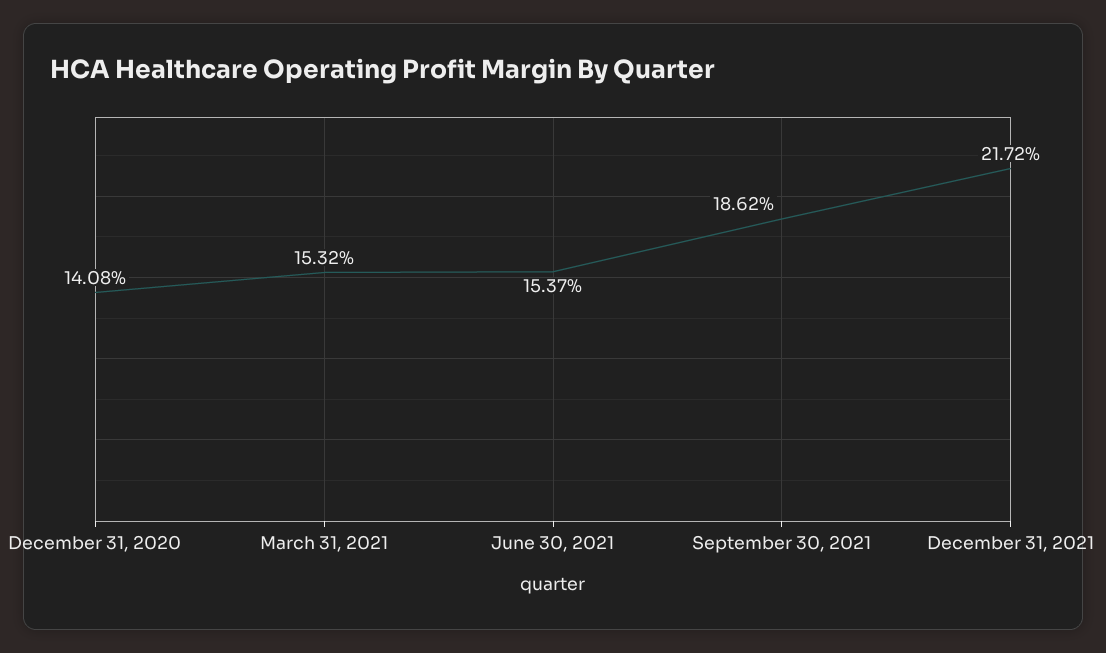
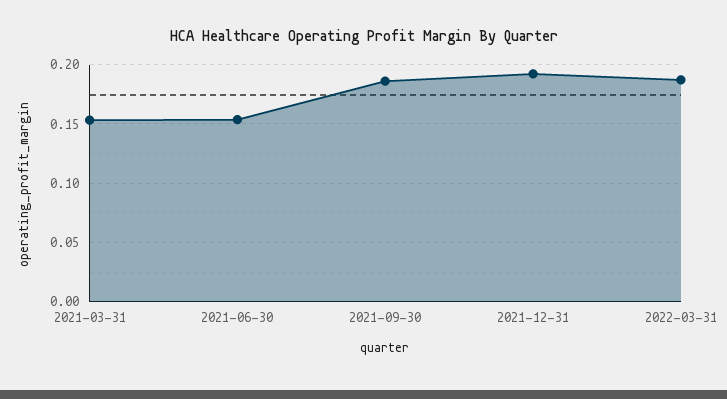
December 31, 2020: 0.1408 -> none
December 31, 2021: 0.2172 -> 0.19
2022-03-31: none -> 0.19

